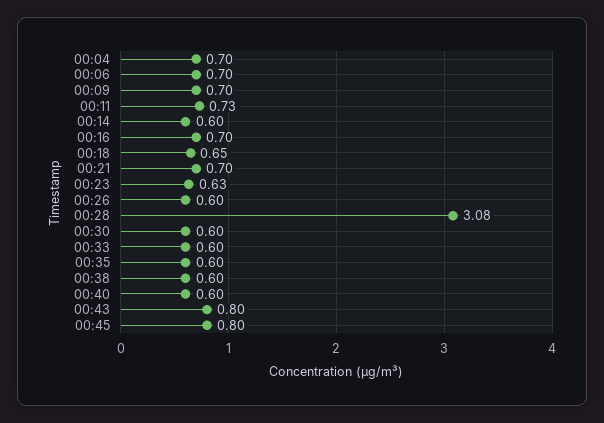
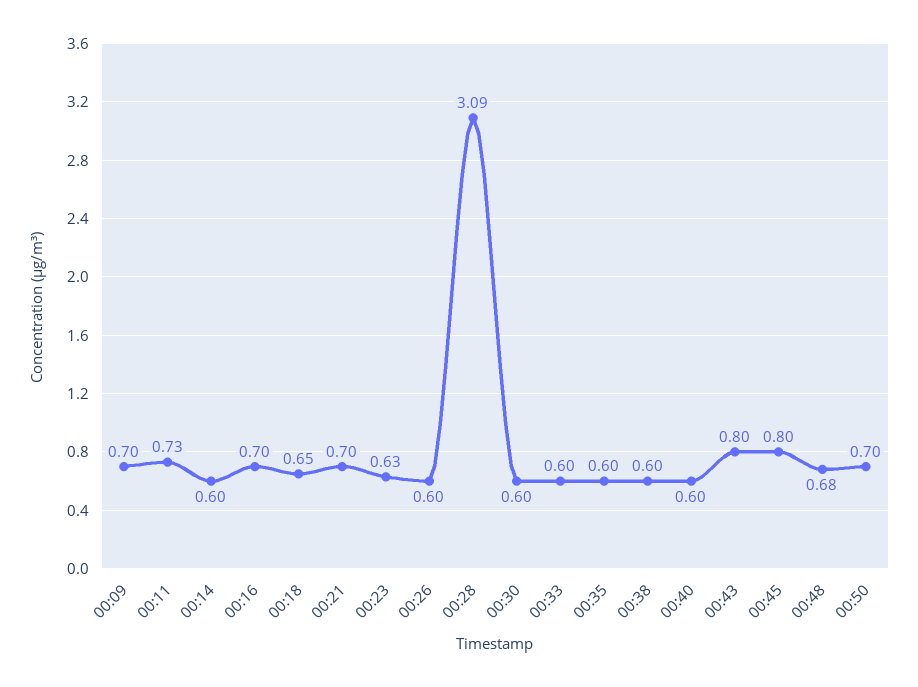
00:04: 0.7 -> none
00:06: 0.7 -> none
00:28: 3.08 -> 3.09
00:48: none -> 0.68
00:50: none -> 0.7

